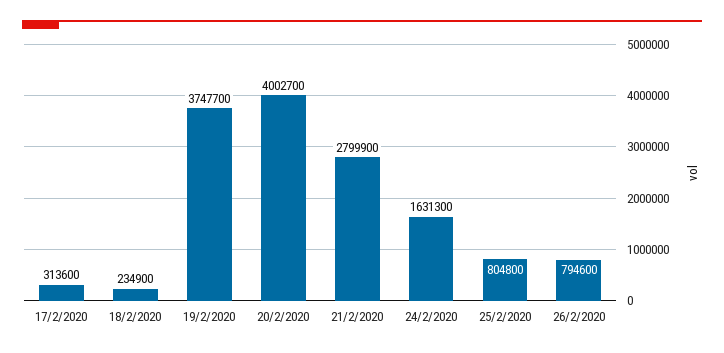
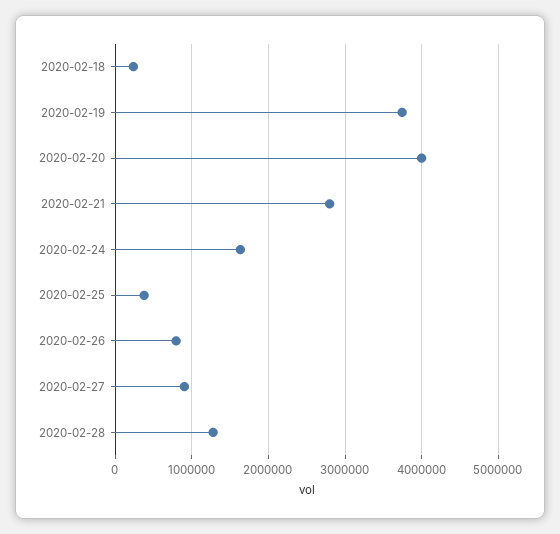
17/2/2020: 313600 -> none
25/2/2020: 804800 -> 400000
2020-02-27: none -> 900000
2020-02-28: none -> 1300000

